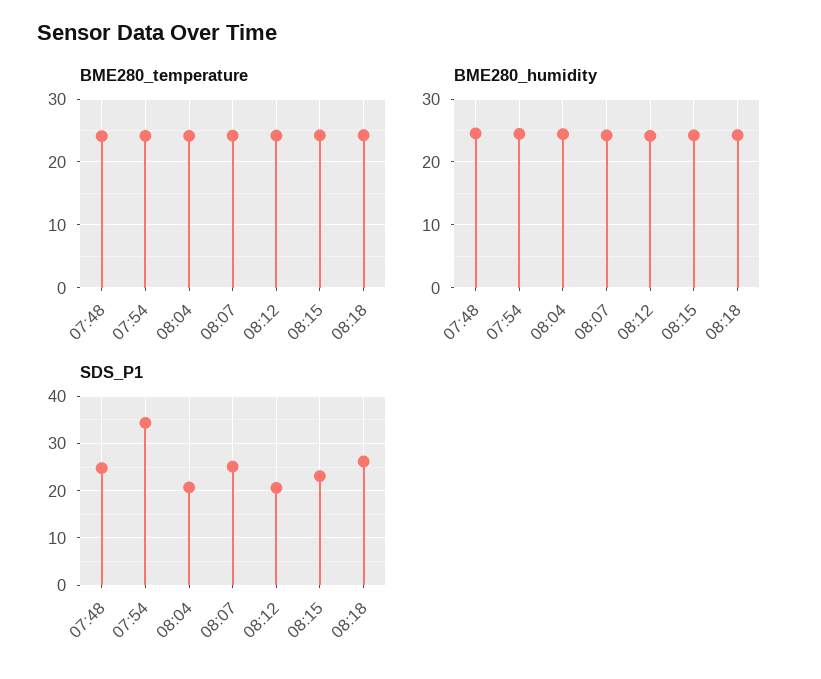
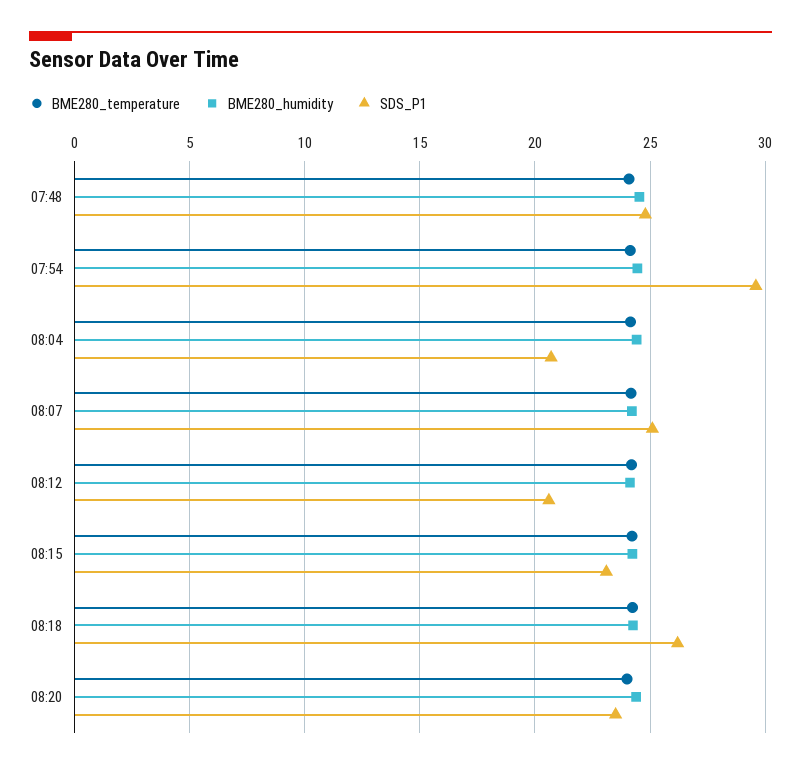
SDS_P1, 07:54: 34 -> 29.5
BME280_temperature, 08:20: none -> 24
BME280_humidity, 08:20: none -> 24.5
SDS_P1, 08:20: none -> 23.5

